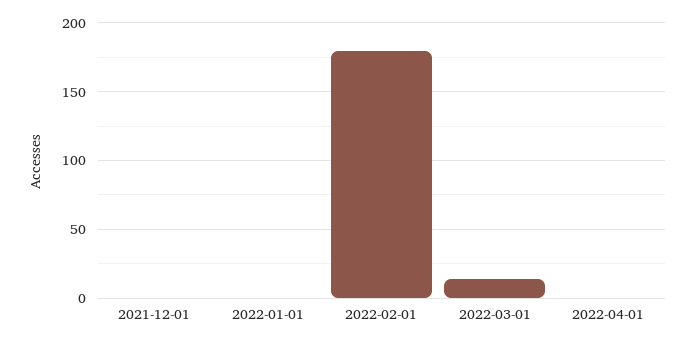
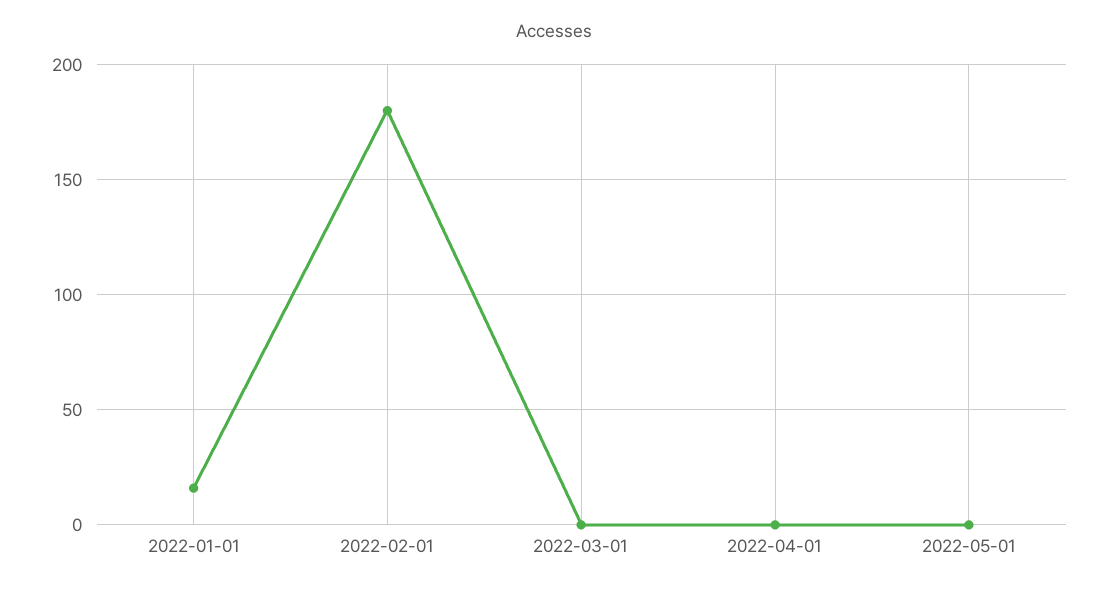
2021-12-01: 0 -> none
2022-01-01: 0 -> 15
2022-03-01: 15 -> 0
2022-05-01: none -> 0

